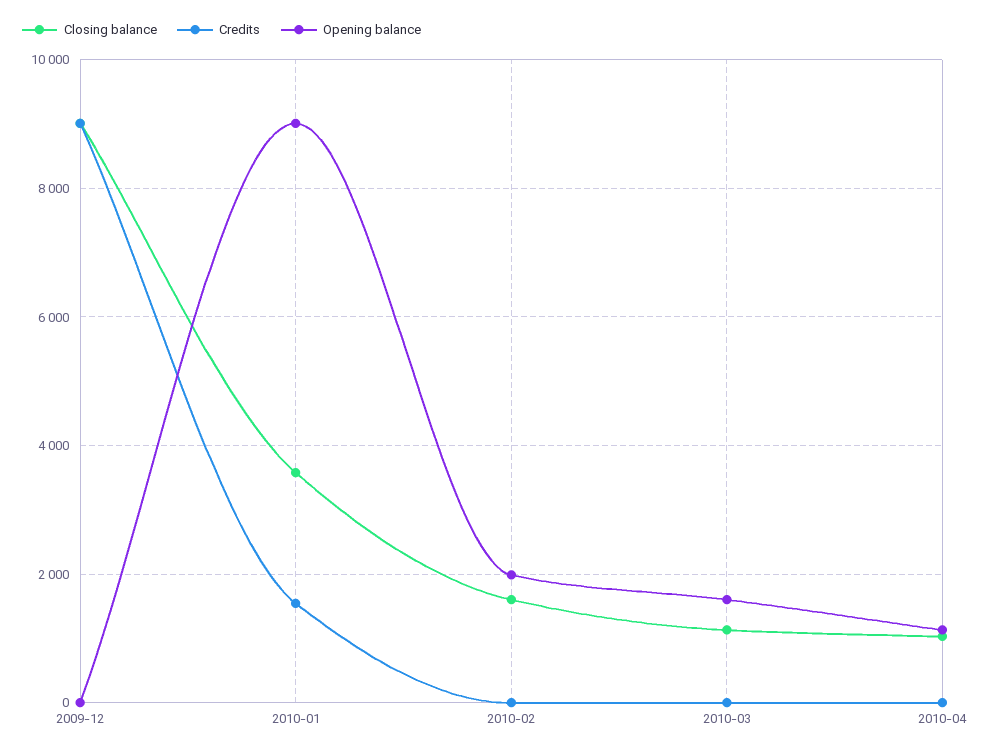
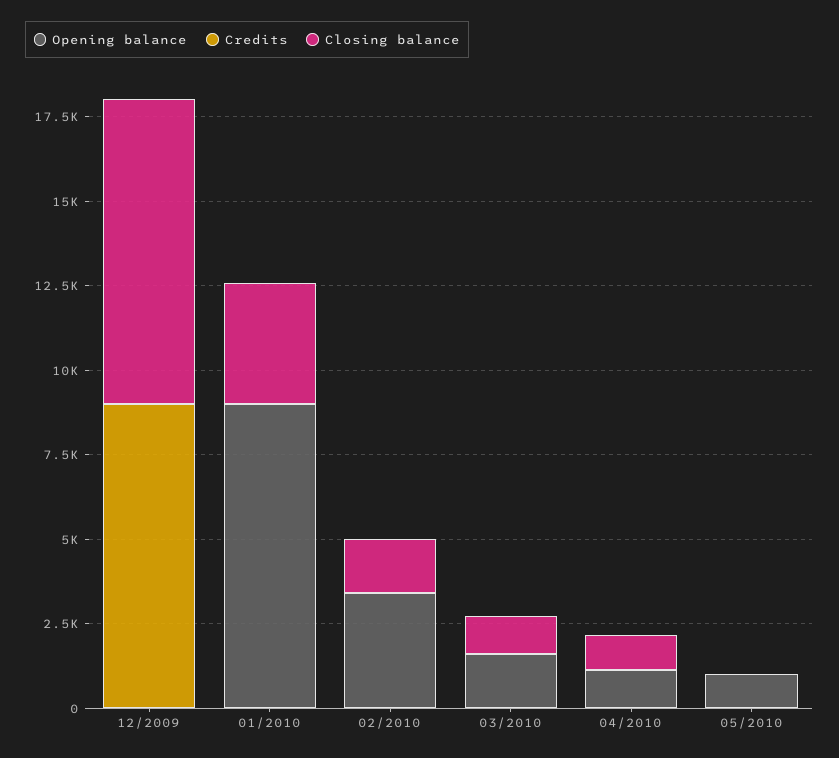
Credits, 2010-01: 1600 -> 0
Opening balance, 2010-02: 2000 -> 3500
Opening balance, 05/2010: none -> 1000
Credits, 05/2010: none -> 0
Closing balance, 05/2010: none -> 0

